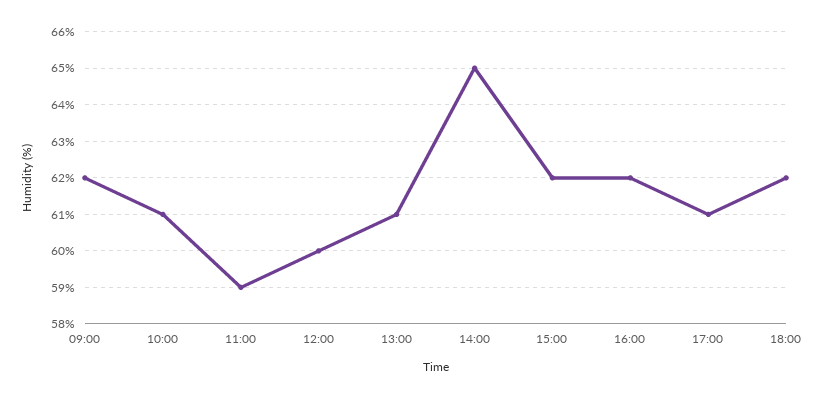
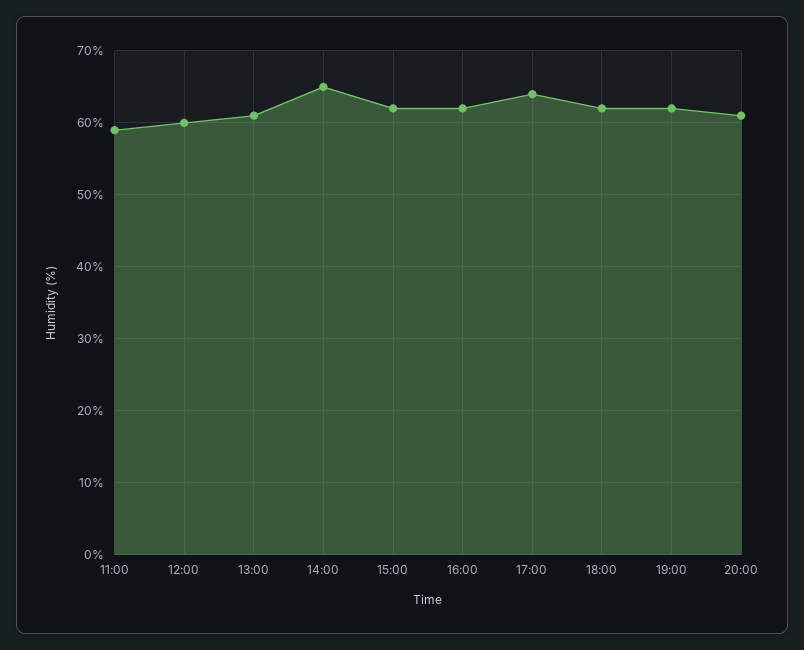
09:00: 62 -> none
10:00: 61 -> none
17:00: 61 -> 64
19:00: none -> 62
20:00: none -> 61

